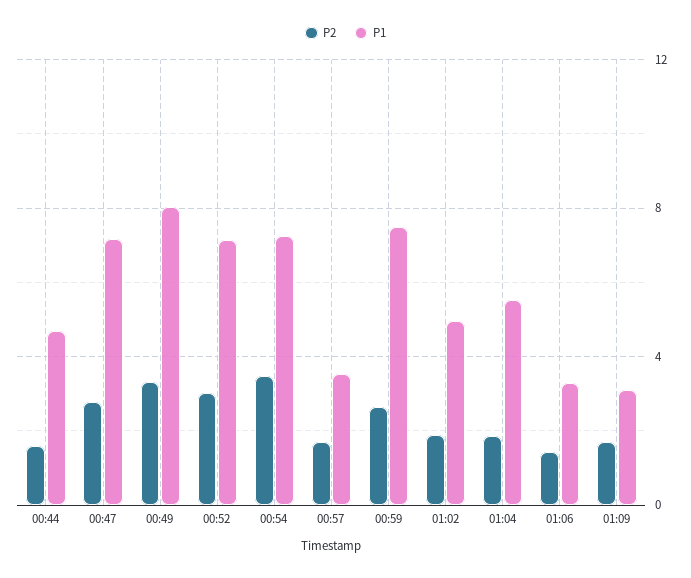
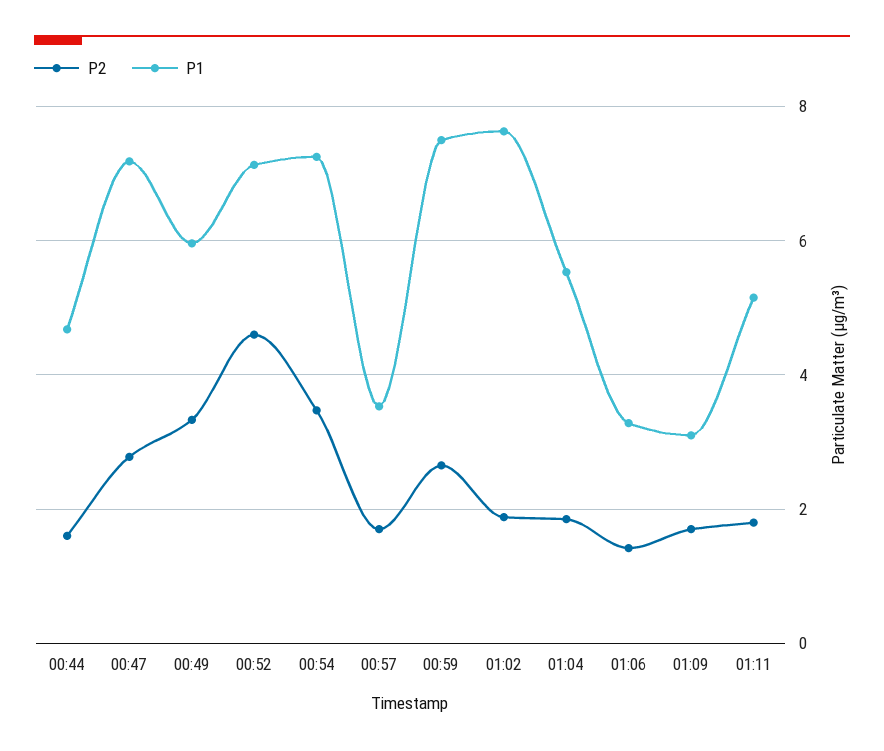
P1, 00:49: 8 -> 6
P2, 00:52: 3 -> 4.6
P1, 01:02: 5 -> 7.6
P2, 01:11: none -> 1.8
P1, 01:11: none -> 5.2

